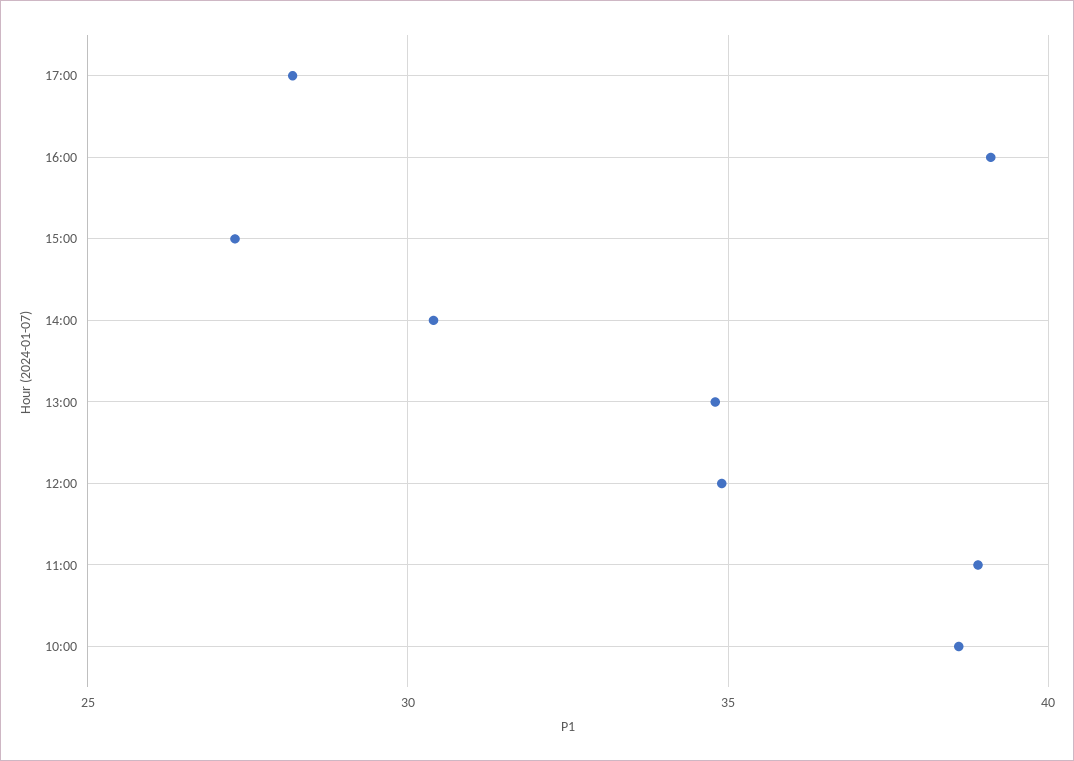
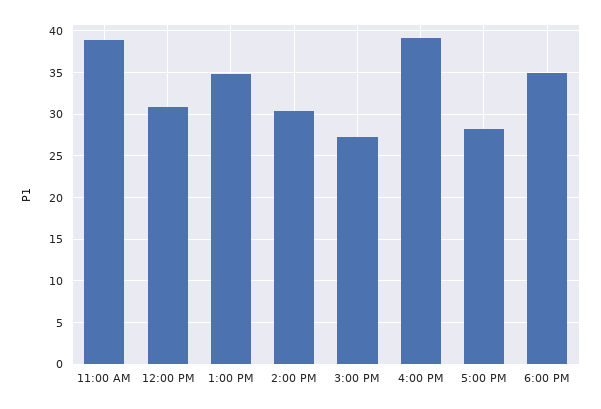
12:00: 35 -> 31
10:00: 38.5 -> none
6:00 PM: none -> 35

